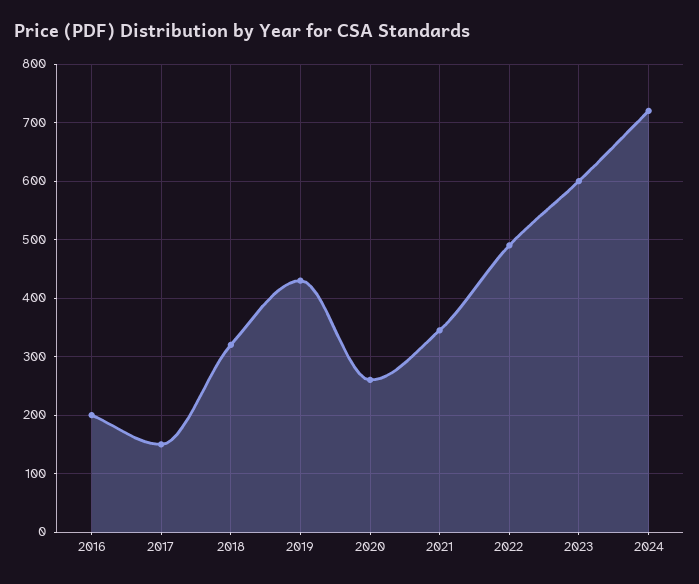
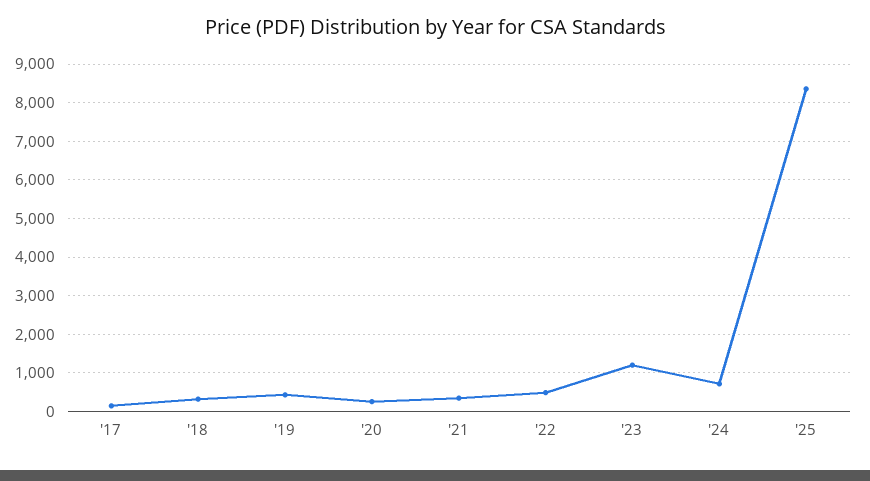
2016: 200 -> none
2023: 600 -> 1200
'25: none -> 8400

